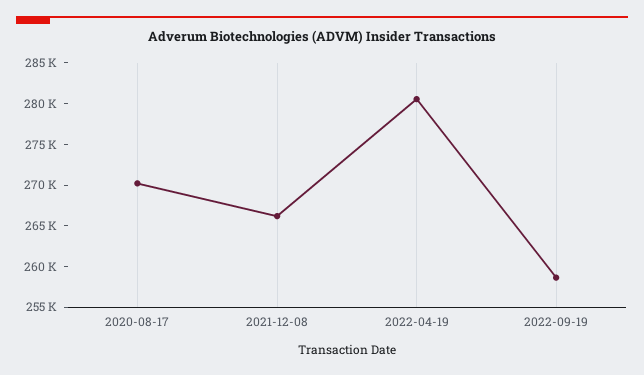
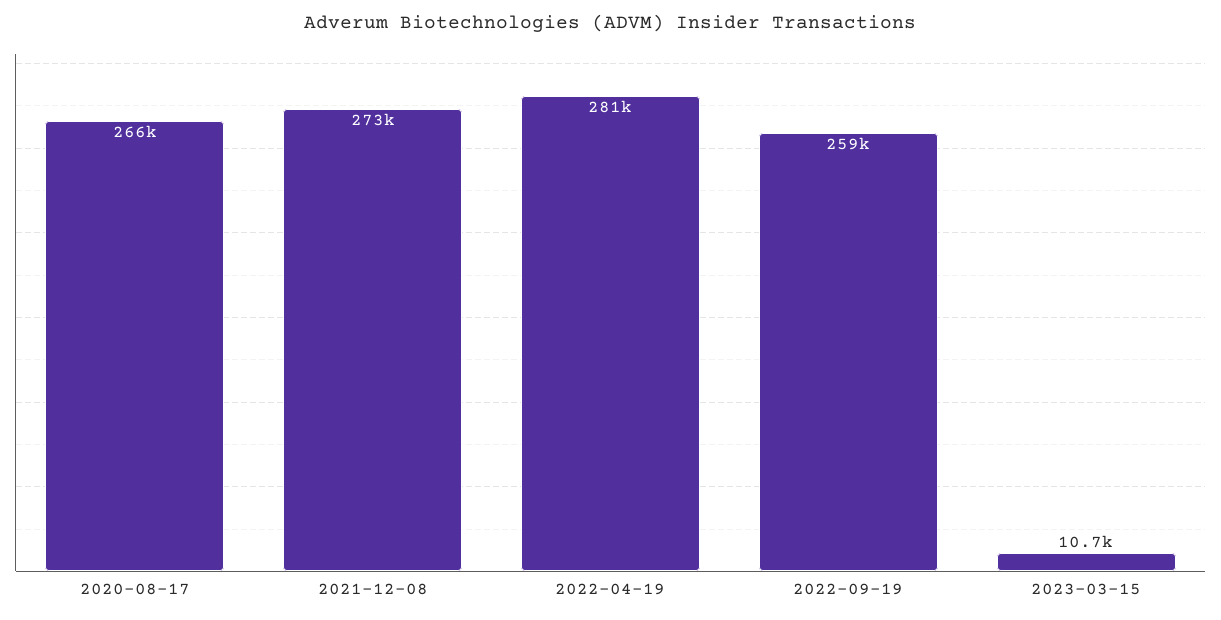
2020-08-17: 270000 -> 266000
2021-12-08: 266000 -> 273000
2023-03-15: none -> 10700

